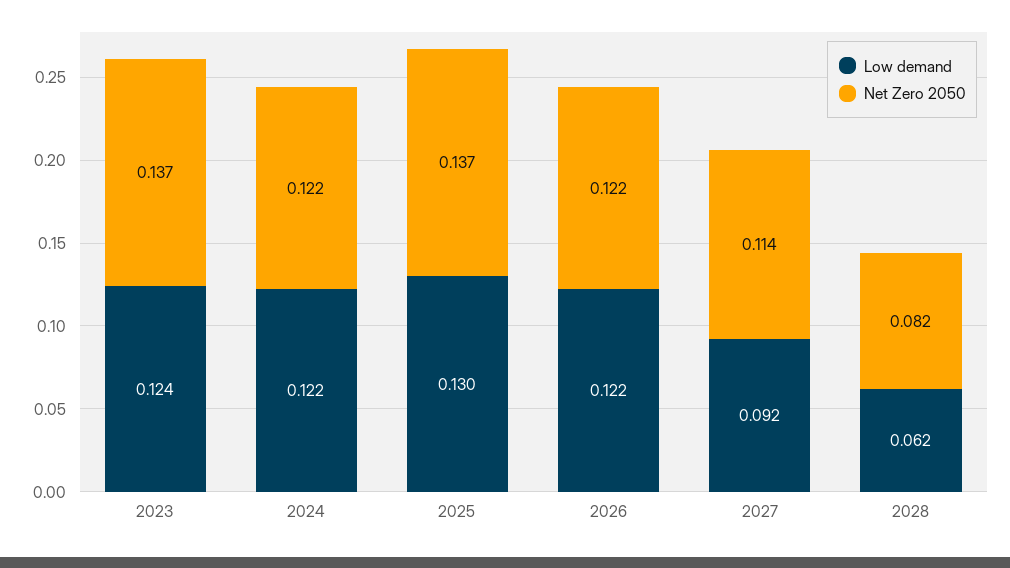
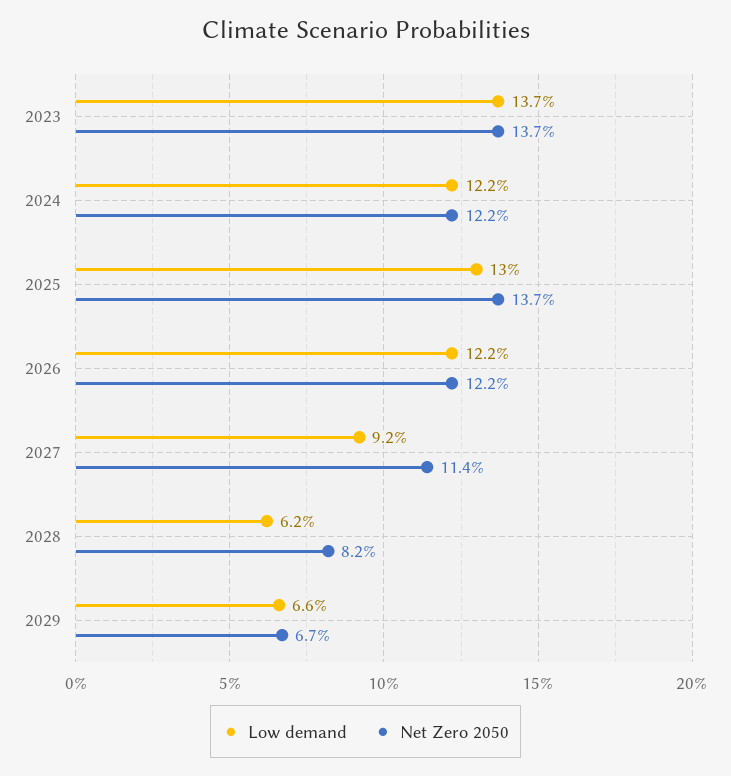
Low demand, 2023: 0.124 -> 0.137
Low demand, 2029: none -> 0.066
Net Zero 2050, 2029: none -> 0.067

